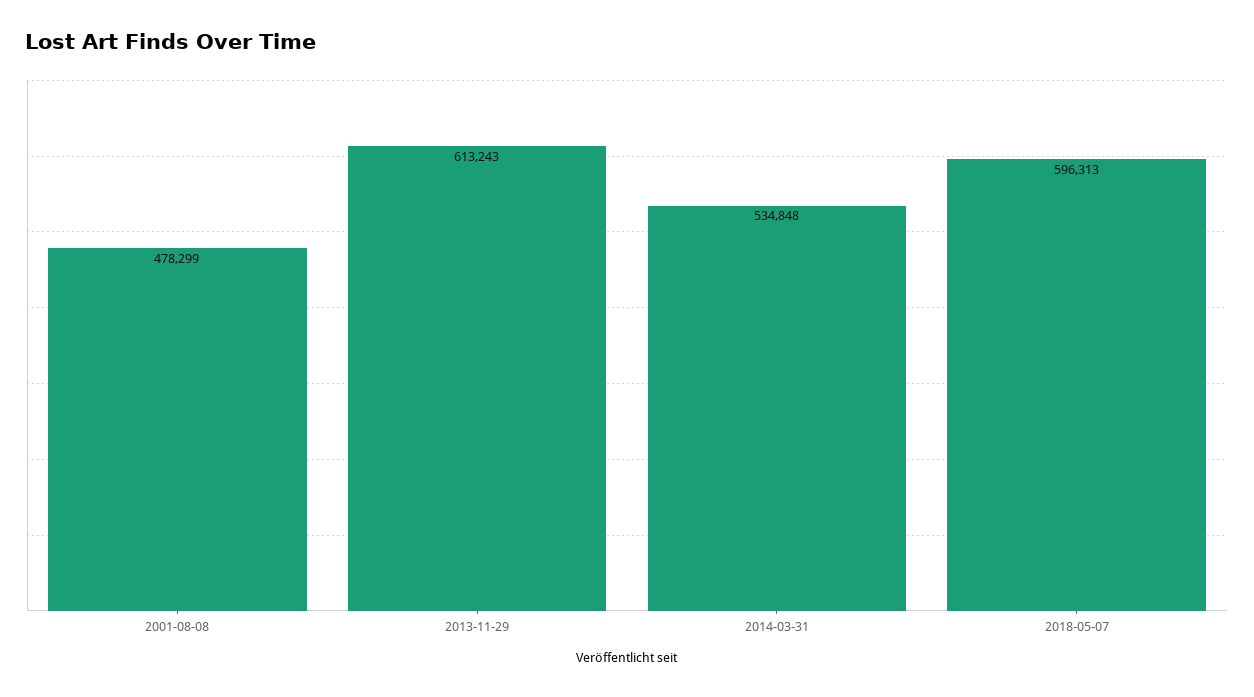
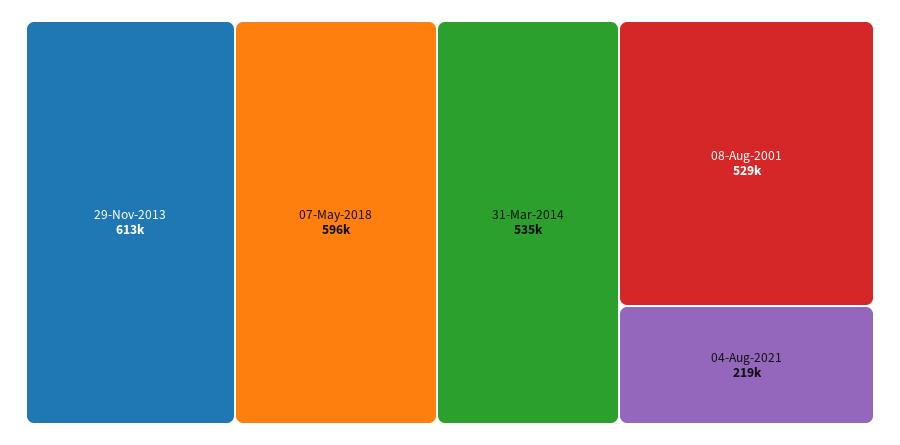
2001-08-08: 478299 -> 529000
04-Aug-2021: none -> 219000

